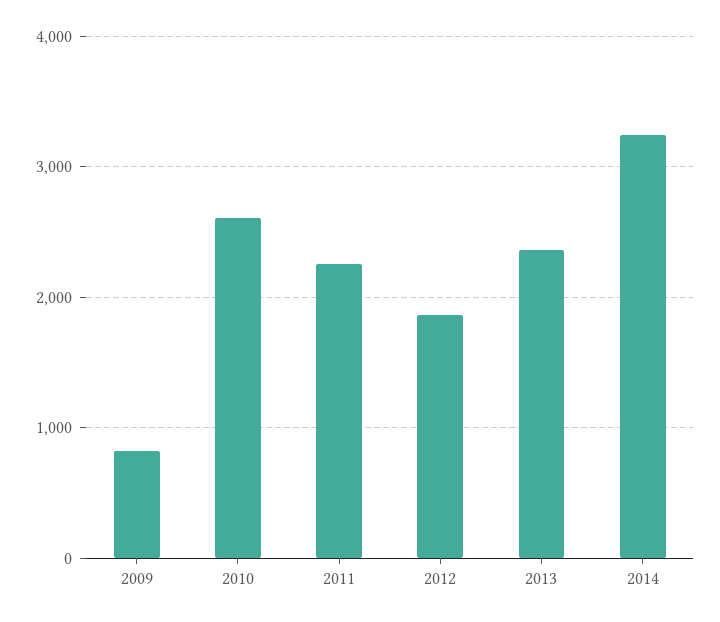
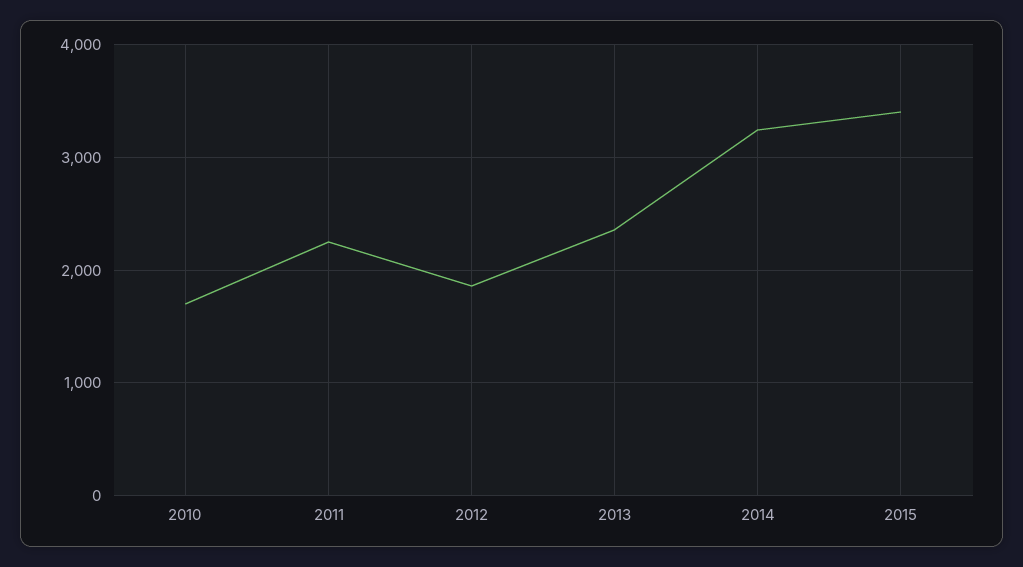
2009: 800 -> none
2010: 2600 -> 1700
2015: none -> 3400

